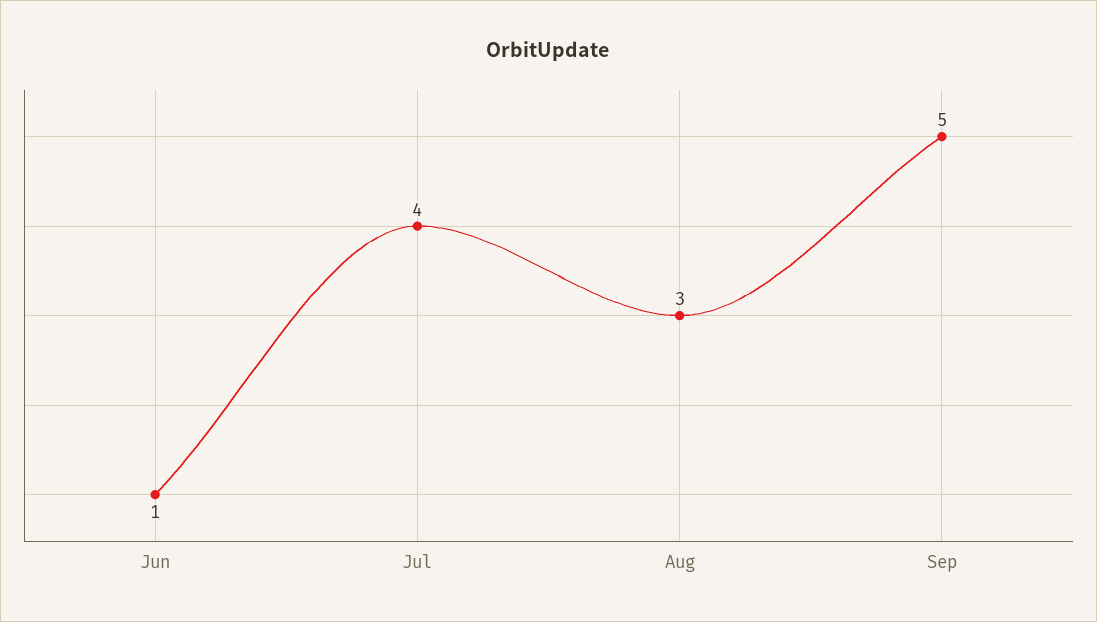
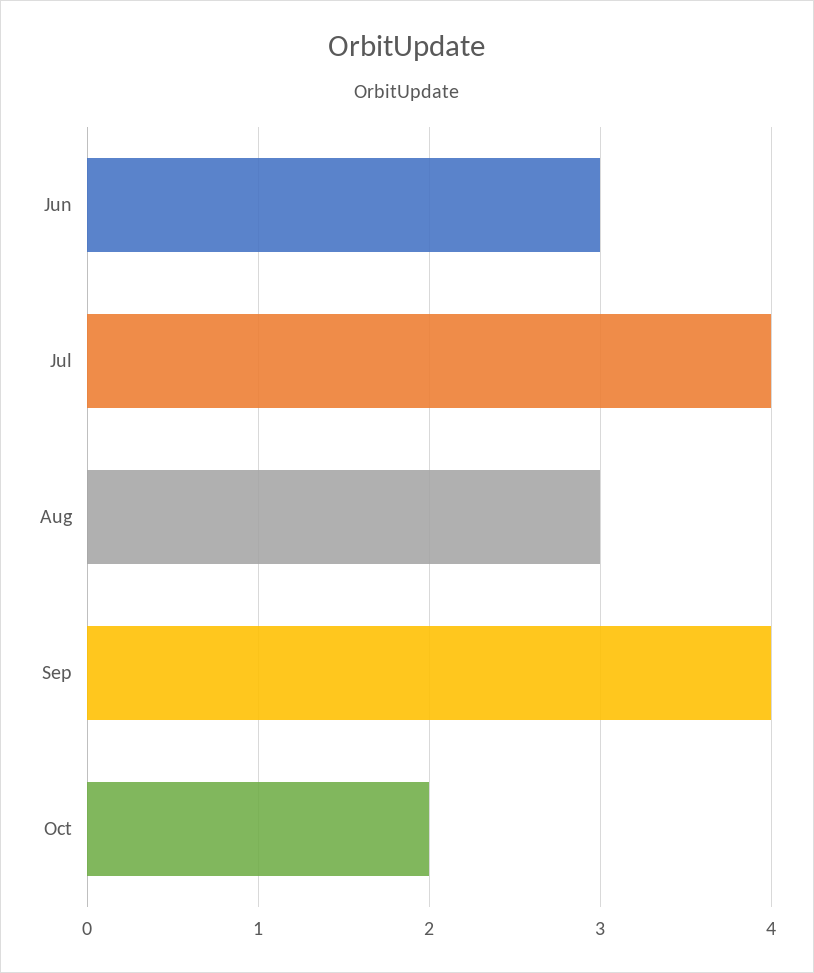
Jun: 1 -> 3
Sep: 5 -> 4
Oct: none -> 2

